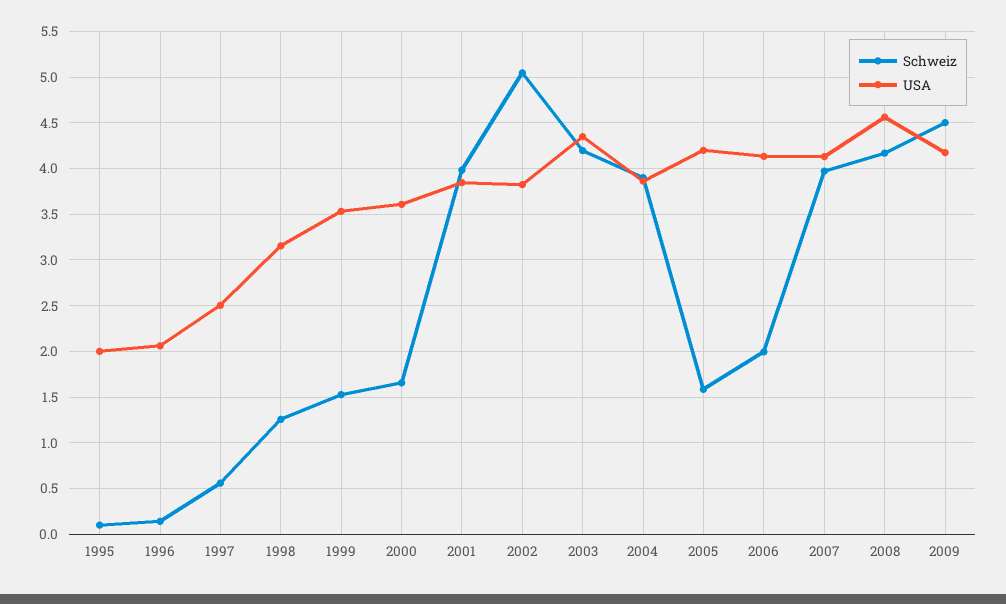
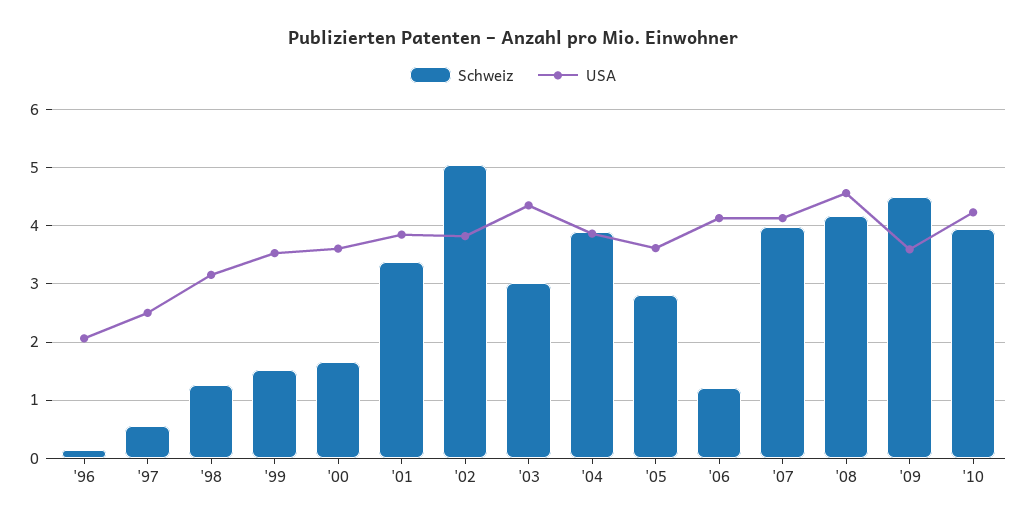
Schweiz, 1995: 0.1 -> none
USA, 1995: 2 -> none
Schweiz, 2001: 4 -> 3.4
Schweiz, 2003: 4.2 -> 3
Schweiz, 2005: 1.6 -> 2.8
USA, 2005: 4.2 -> 3.6
Schweiz, 2006: 2 -> 1.2
USA, 2009: 4.2 -> 3.6
Schweiz, '10: none -> 4
USA, '10: none -> 4.2

